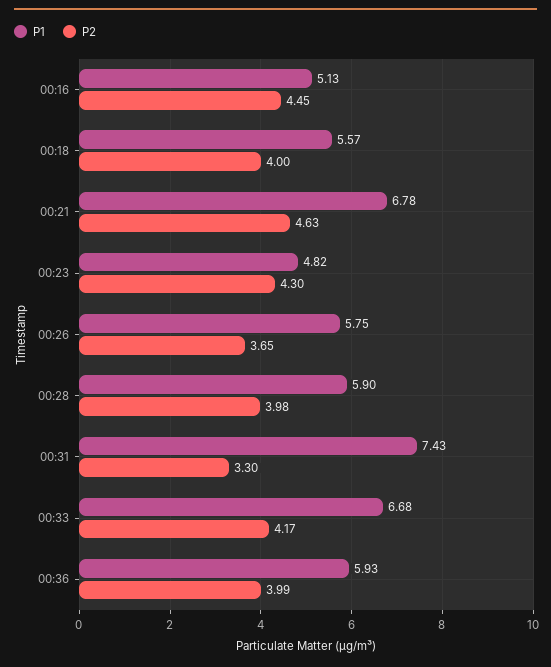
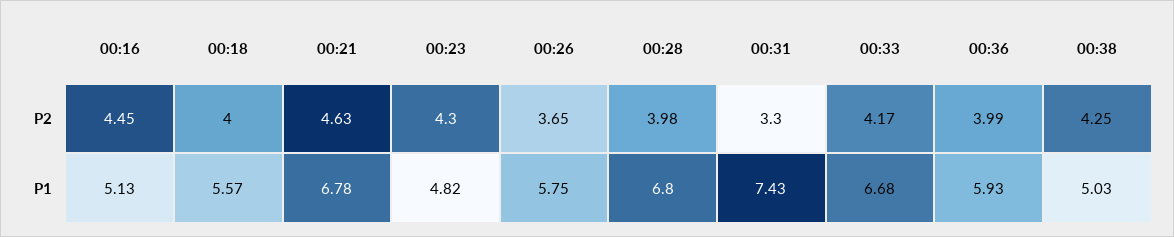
P1, 00:28: 5.9 -> 6.8
P2, 00:38: none -> 4.25
P1, 00:38: none -> 5.03

